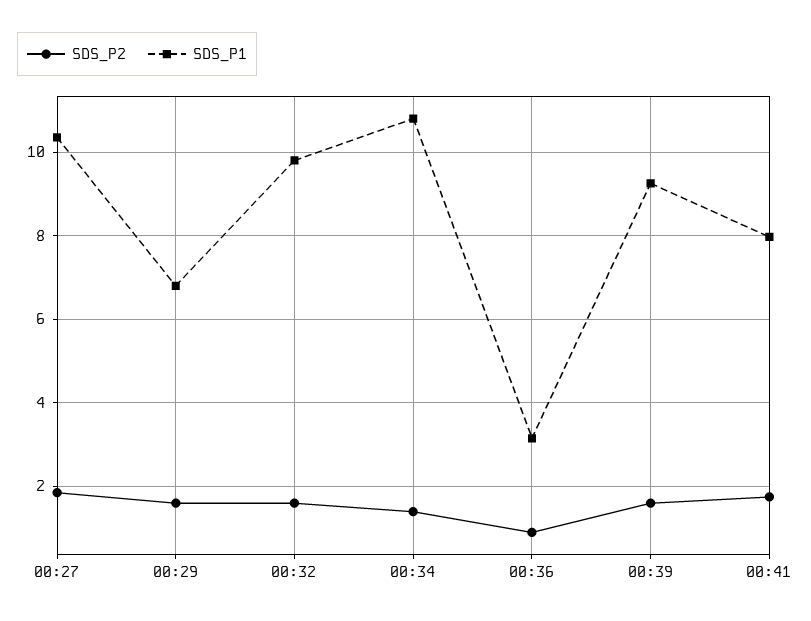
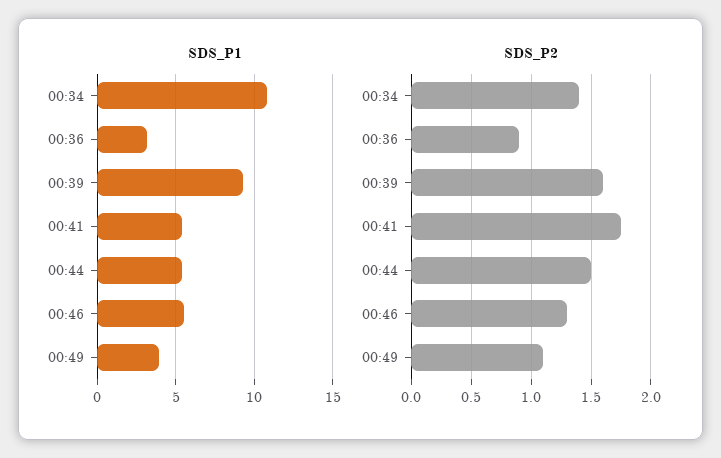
SDS_P2, 00:27: 1.8 -> none
SDS_P1, 00:27: 10.4 -> none
SDS_P2, 00:29: 1.6 -> none
SDS_P1, 00:29: 6.8 -> none
SDS_P2, 00:32: 1.6 -> none
SDS_P1, 00:32: 9.8 -> none
SDS_P1, 00:41: 8 -> 5.5
SDS_P1, 00:44: none -> 5.5
SDS_P1, 00:46: none -> 5.5
SDS_P1, 00:49: none -> 4
SDS_P2, 00:44: none -> 1.5
SDS_P2, 00:46: none -> 1.3
SDS_P2, 00:49: none -> 1.1

